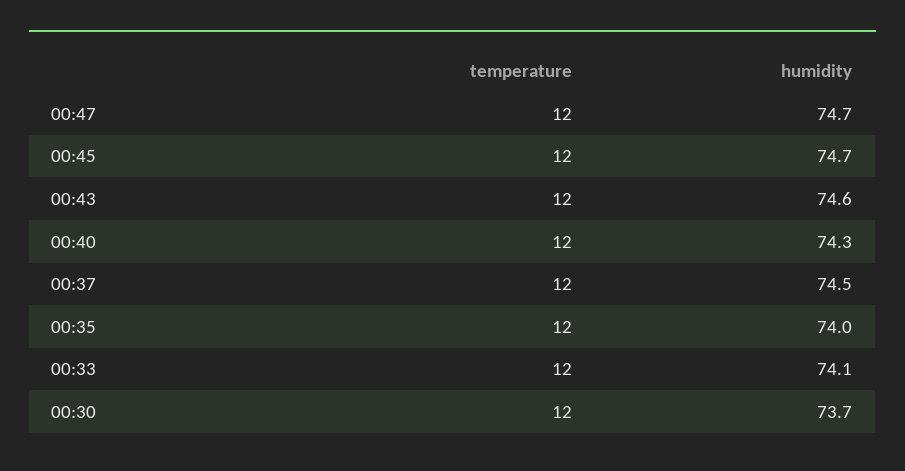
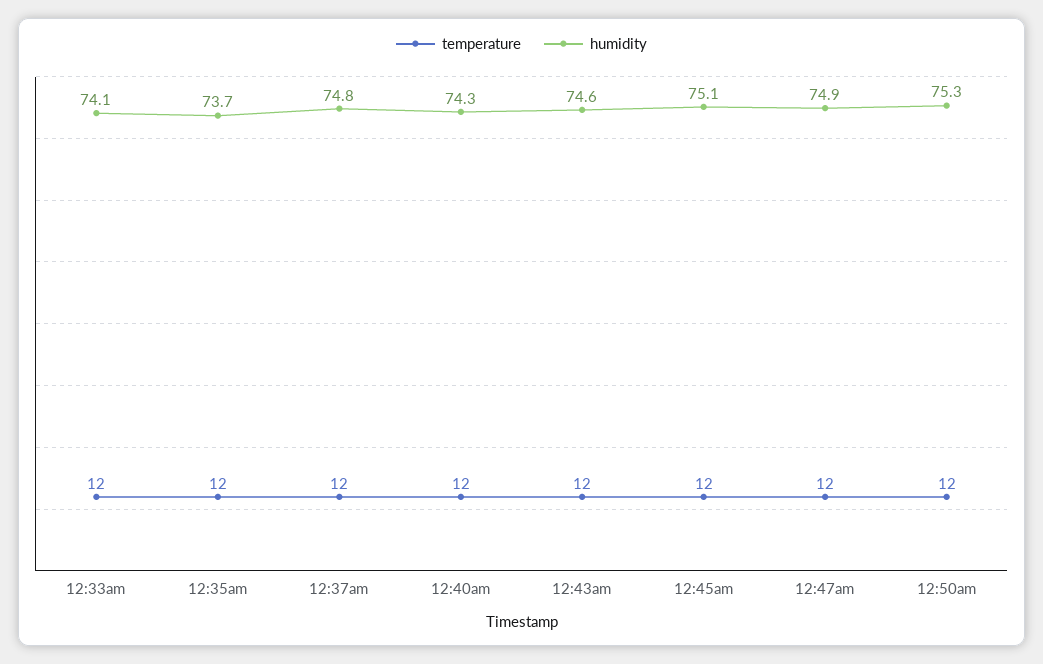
humidity, 00:47: 74.7 -> 74.9
humidity, 00:45: 74.7 -> 75.1
humidity, 00:37: 74.5 -> 74.8
humidity, 00:35: 74 -> 73.7
temperature, 00:30: 12 -> none
humidity, 00:30: 73.7 -> none
temperature, 12:50am: none -> 12
humidity, 12:50am: none -> 75.3

